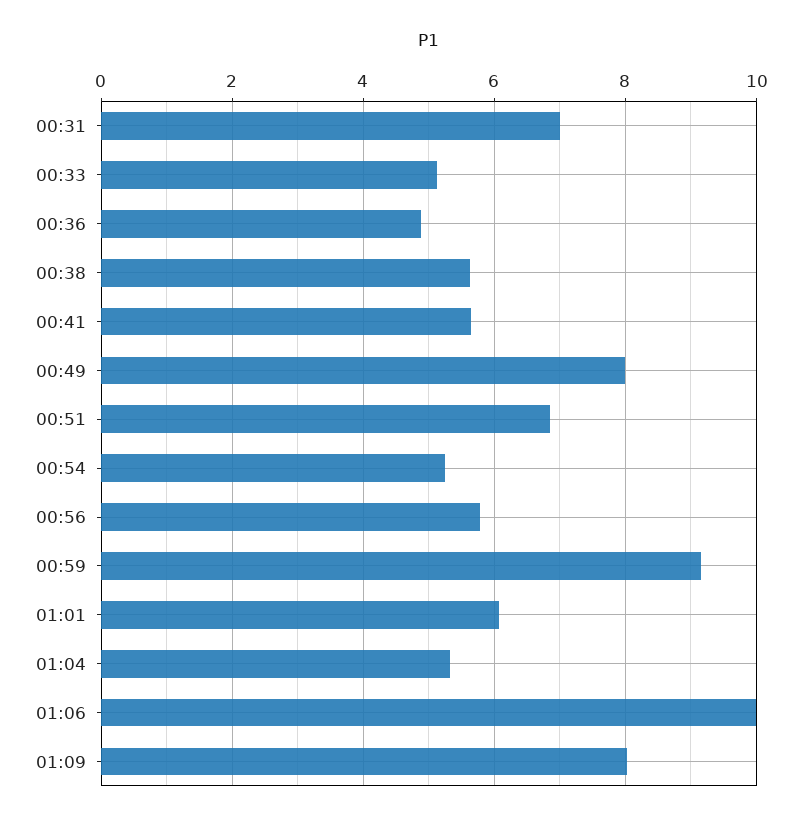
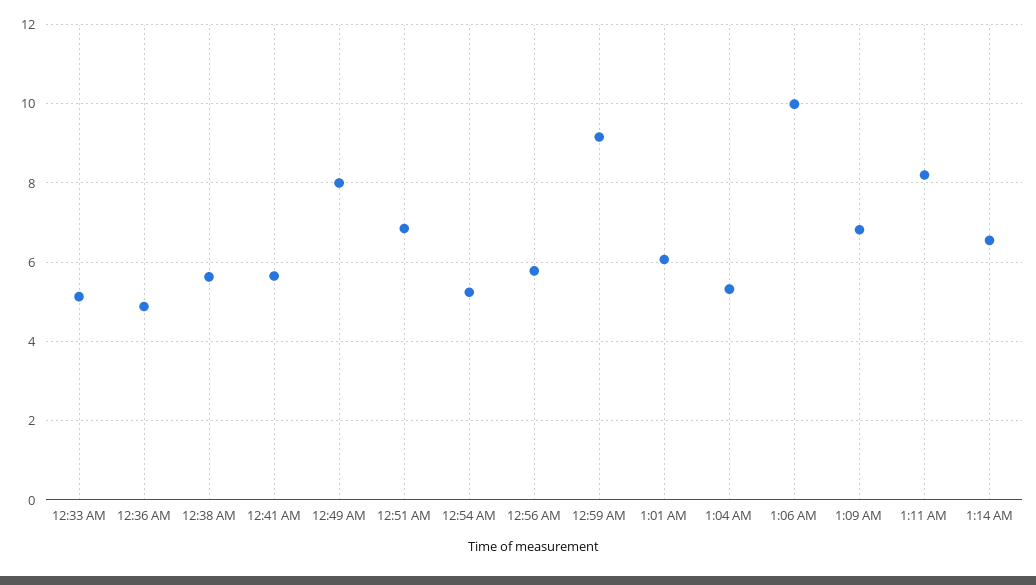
00:31: 7 -> none
01:09: 8 -> 6.8
1:11 AM: none -> 8.2
1:14 AM: none -> 6.6

